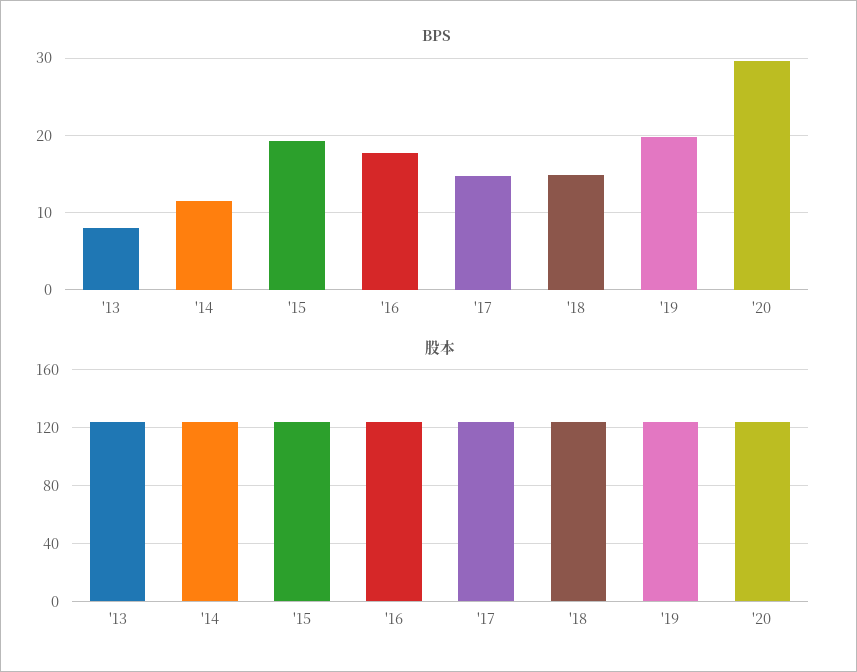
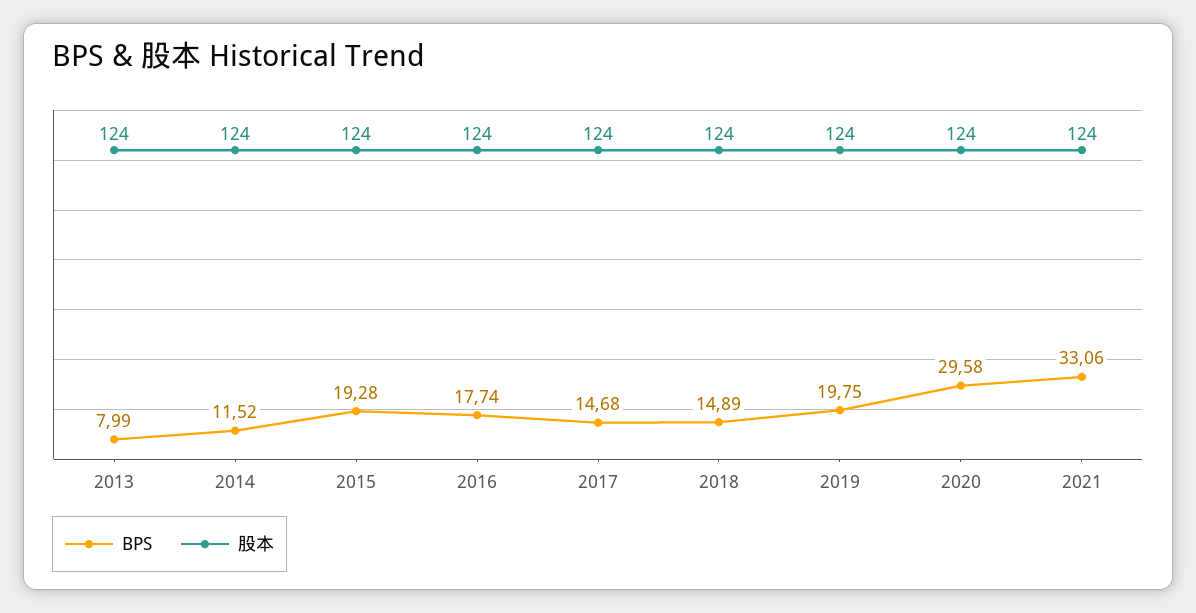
BPS, 2021: none -> 33.06
股本, 2021: none -> 124

